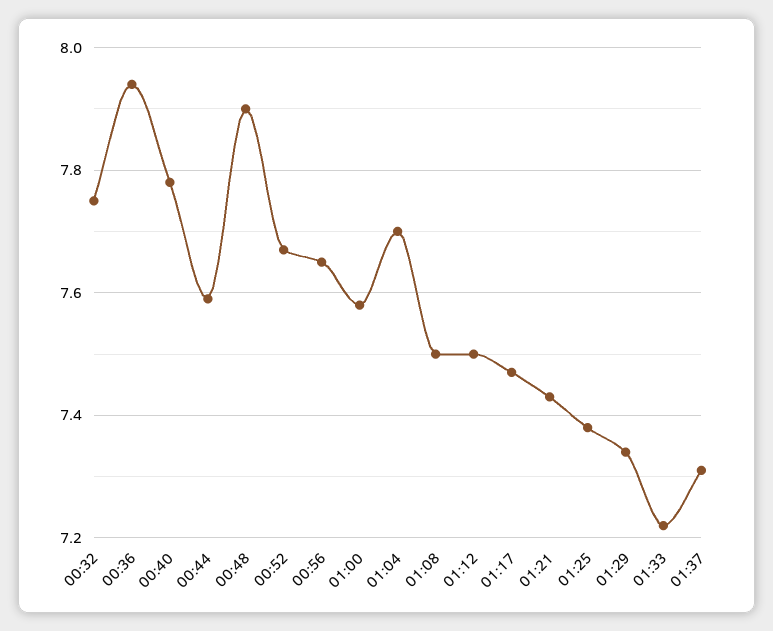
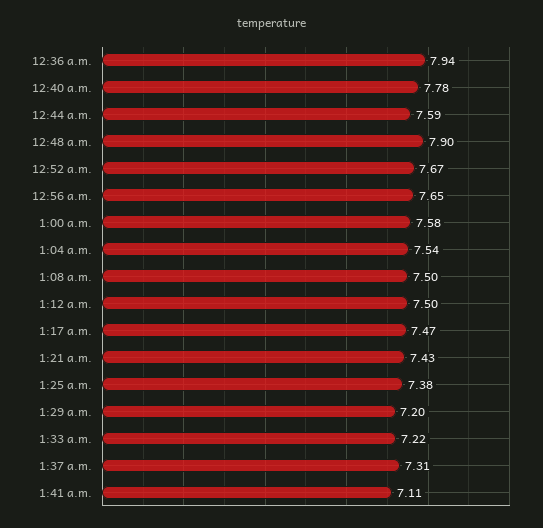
00:32: 7.75 -> none
01:04: 7.7 -> 7.54
01:29: 7.35 -> 7.2
1:41 a.m.: none -> 7.11

